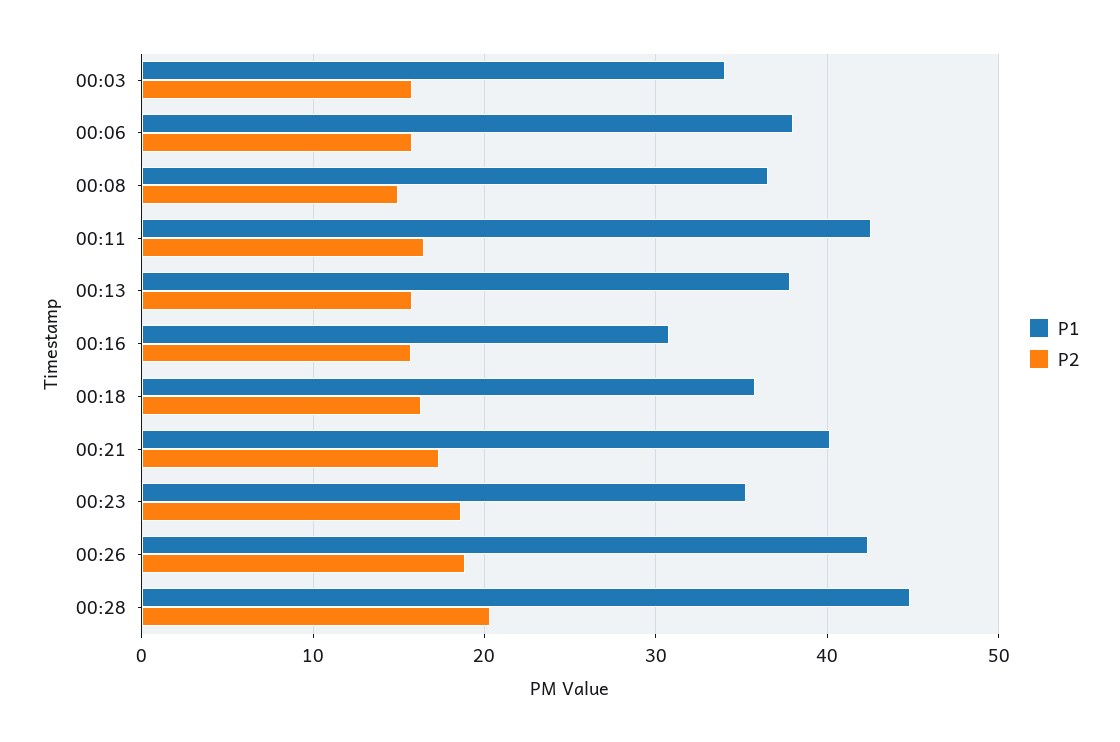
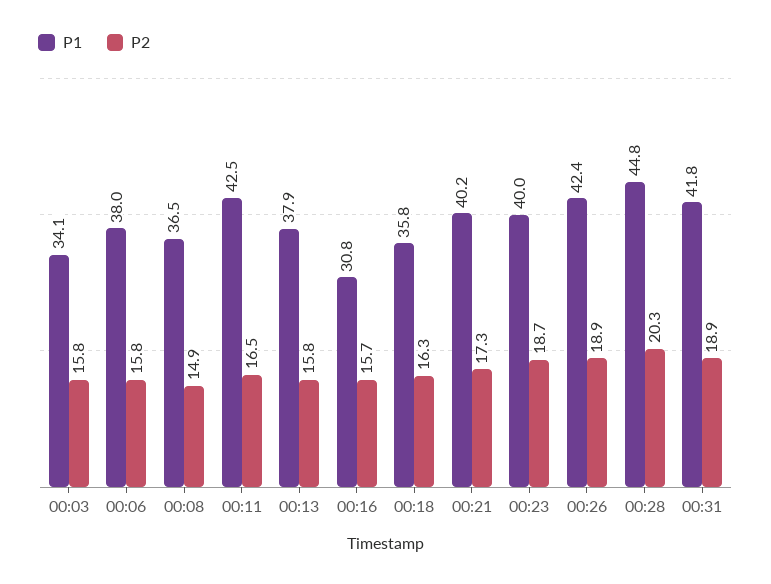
P1, 00:23: 35 -> 40
P1, 00:31: none -> 41.8
P2, 00:31: none -> 18.9

